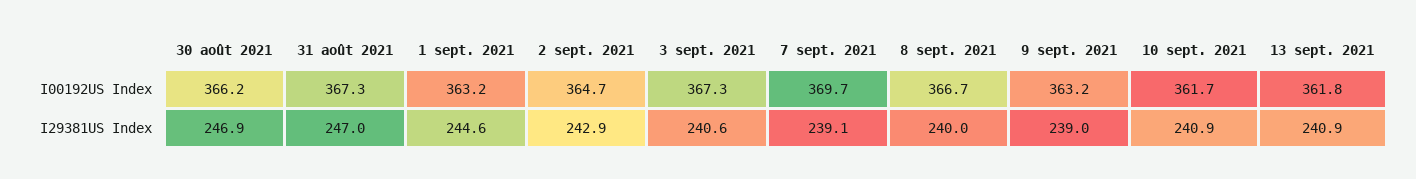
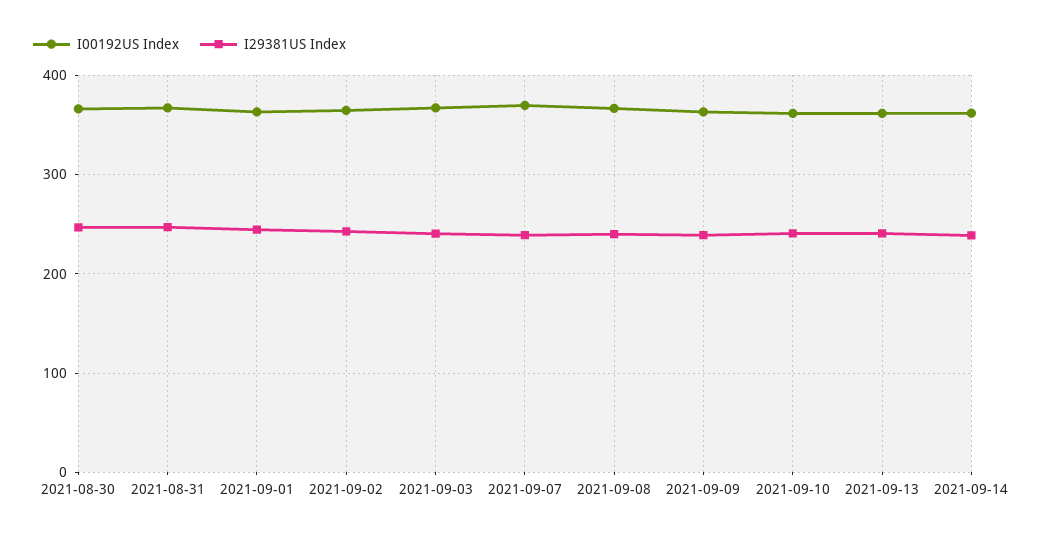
I00192US Index, 2021-09-14: none -> 360
I29381US Index, 2021-09-14: none -> 240

